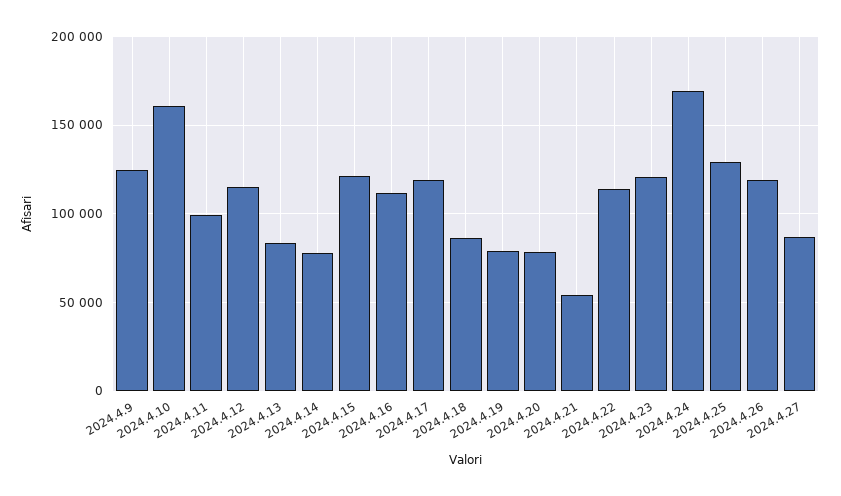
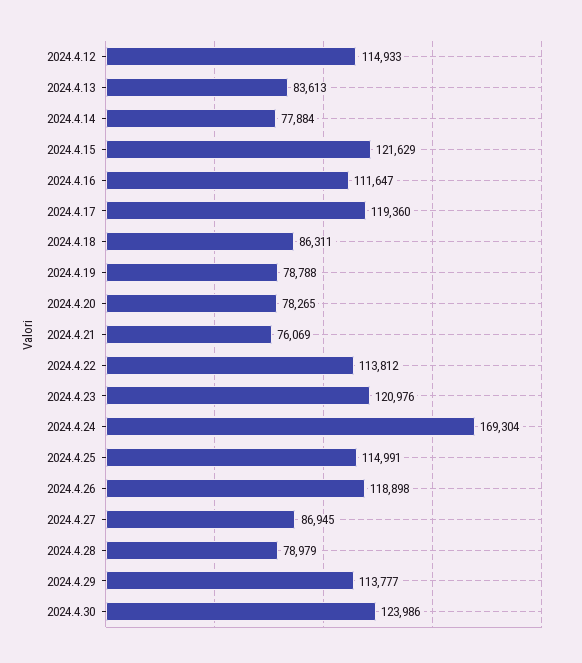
2024.4.9: 125000 -> none
2024.4.10: 160000 -> none
2024.4.11: 100000 -> none
2024.4.21: 55000 -> 76069
2024.4.25: 130000 -> 114991
2024.4.28: none -> 78979
2024.4.29: none -> 113777
2024.4.30: none -> 123986

